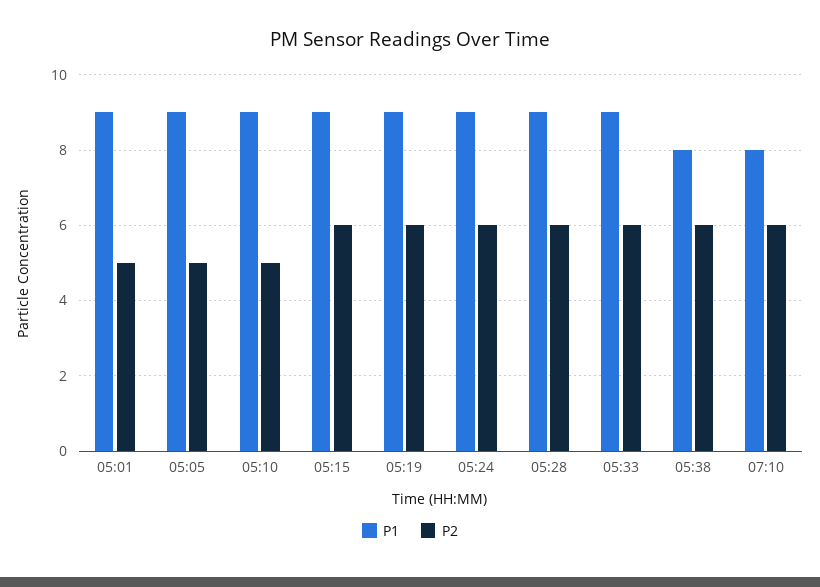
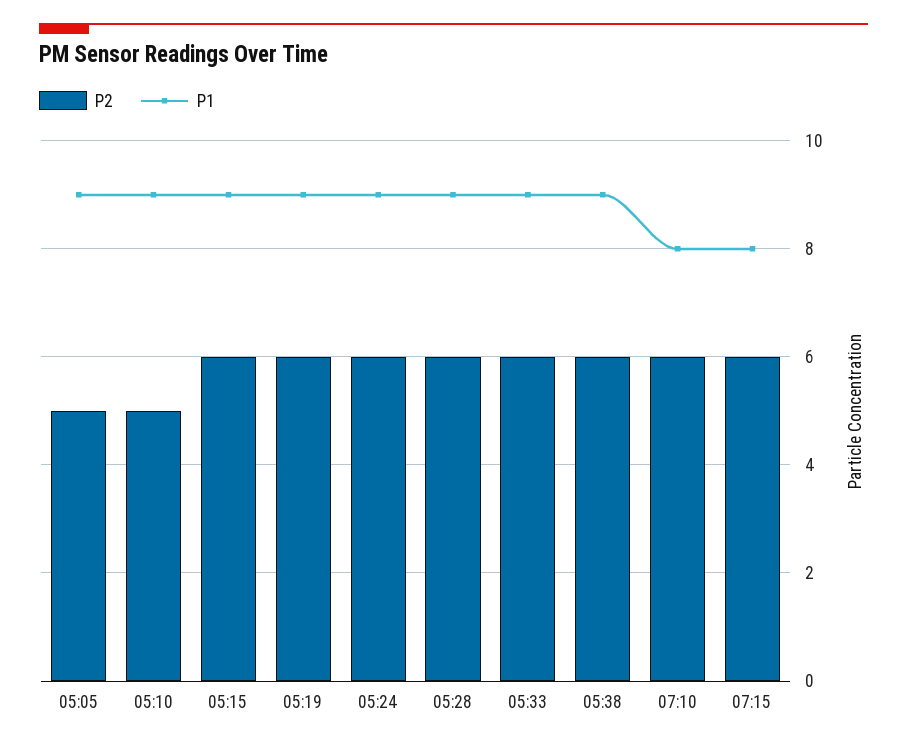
P1, 05:01: 9 -> none
P2, 05:01: 5 -> none
P1, 05:38: 8 -> 9
P2, 07:15: none -> 6
P1, 07:15: none -> 8

